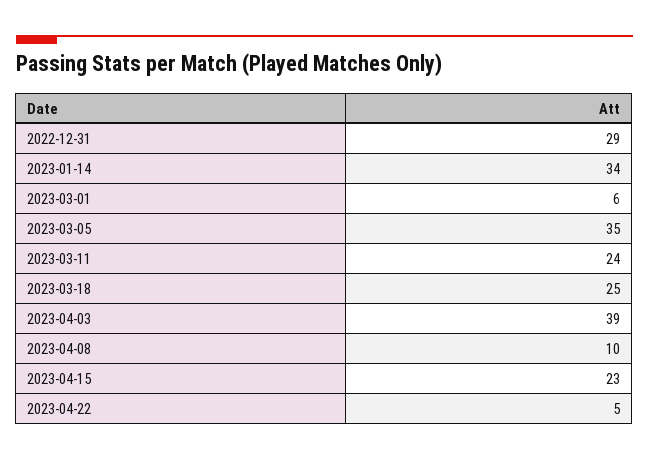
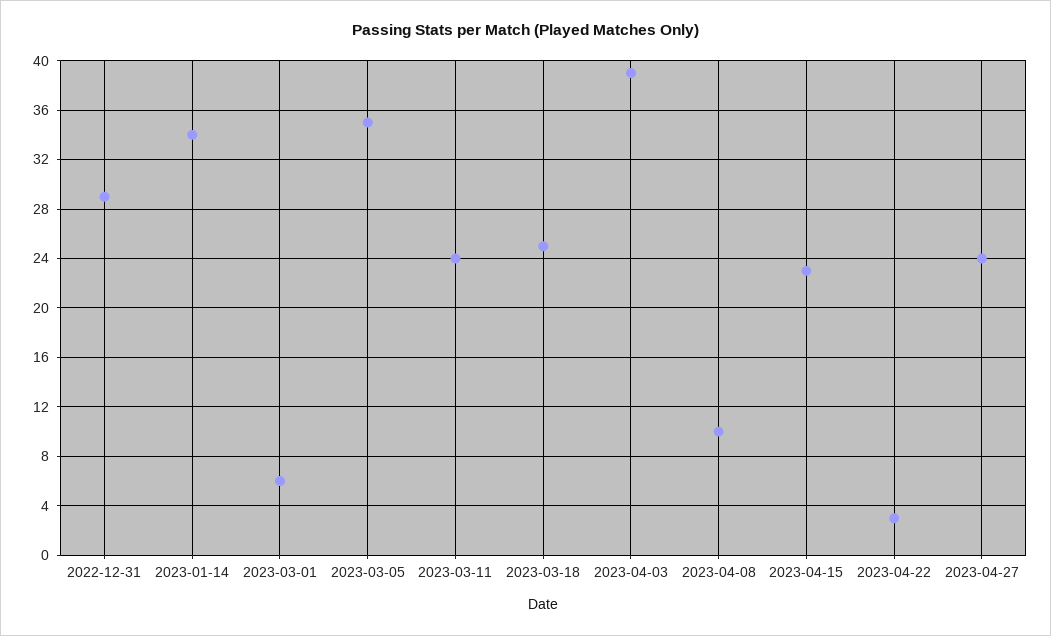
2023-04-22: 5 -> 3
2023-04-27: none -> 24

